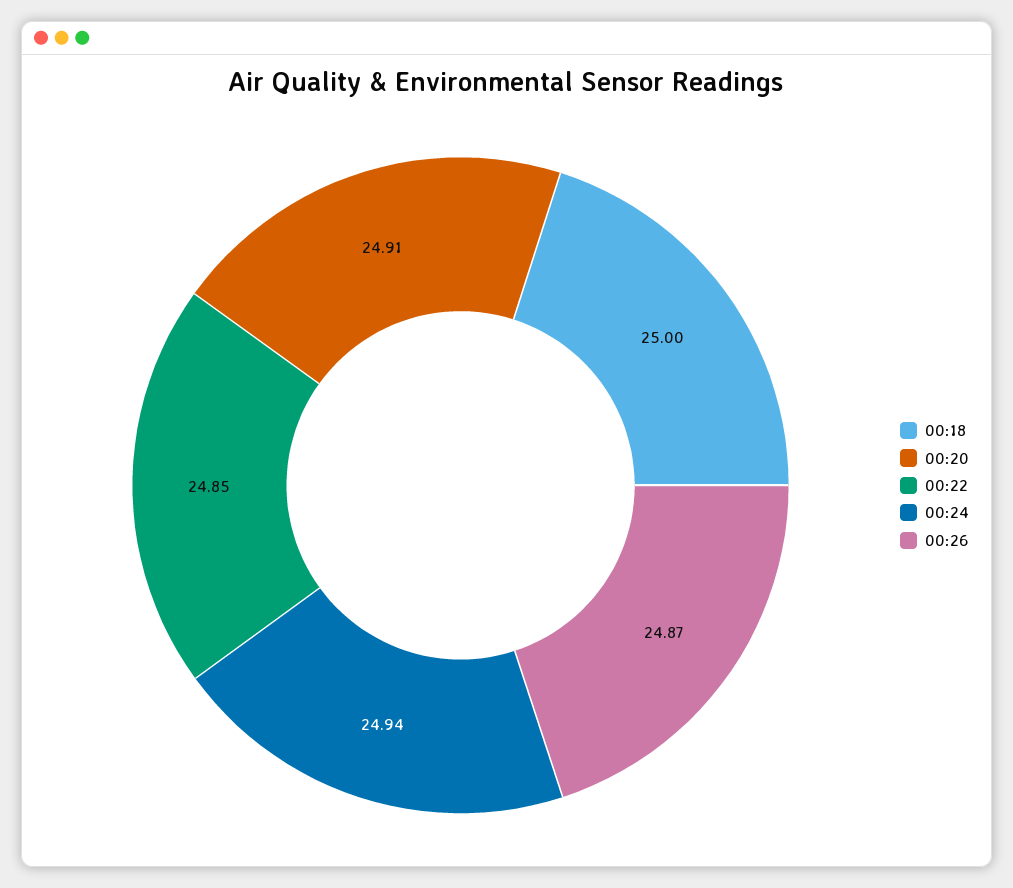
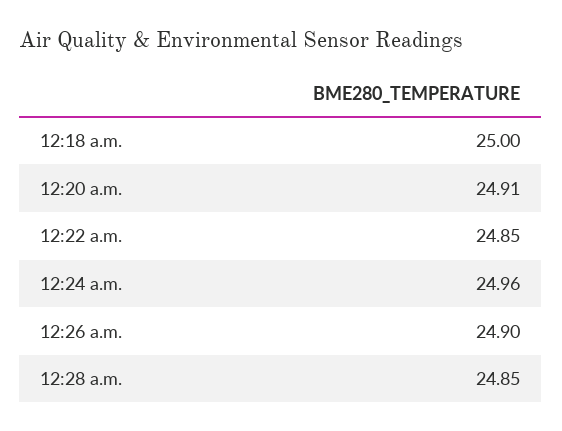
00:24: 24.94 -> 24.96
00:26: 24.87 -> 24.9
12:28 a.m.: none -> 24.85

